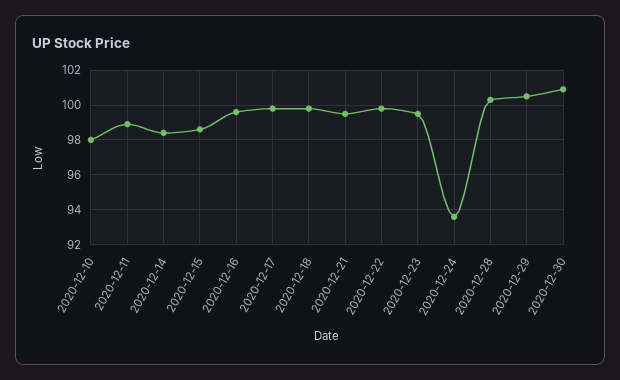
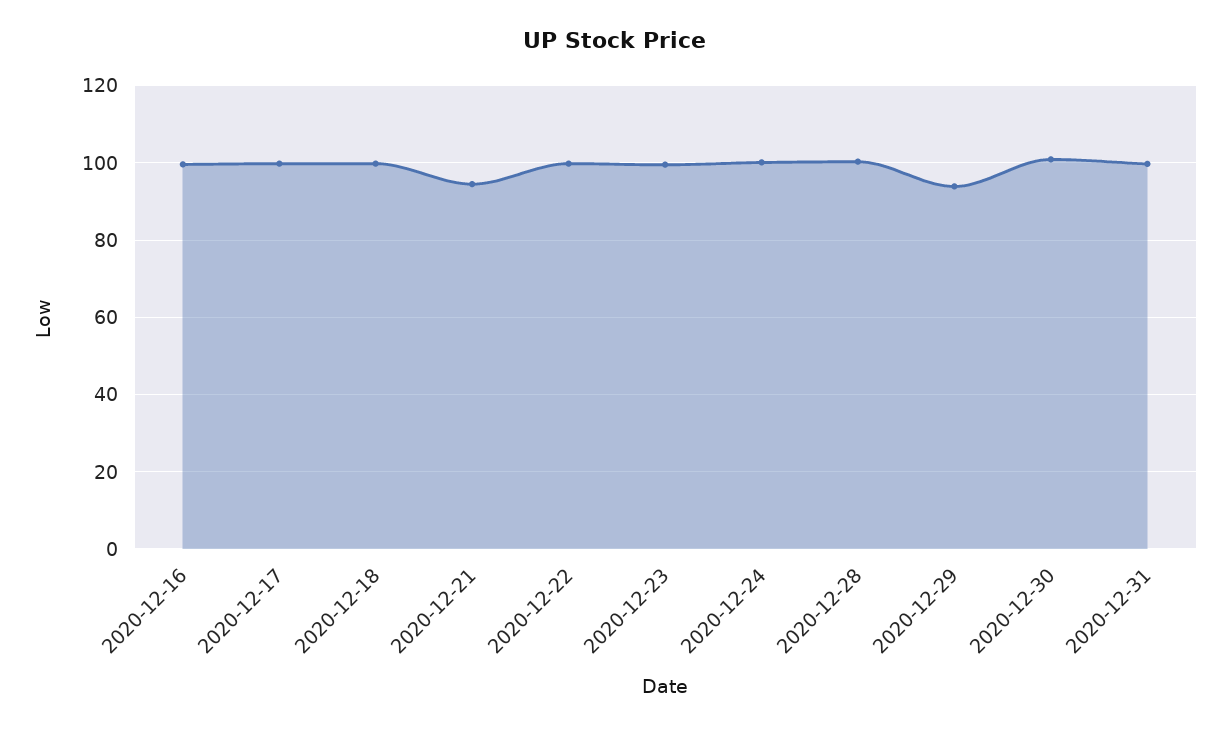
2020-12-10: 98 -> none
2020-12-11: 99 -> none
2020-12-14: 98.5 -> none
2020-12-15: 98.5 -> none
2020-12-21: 99.5 -> 94
2020-12-24: 93.5 -> 100
2020-12-29: 100.5 -> 94
2020-12-31: none -> 100

